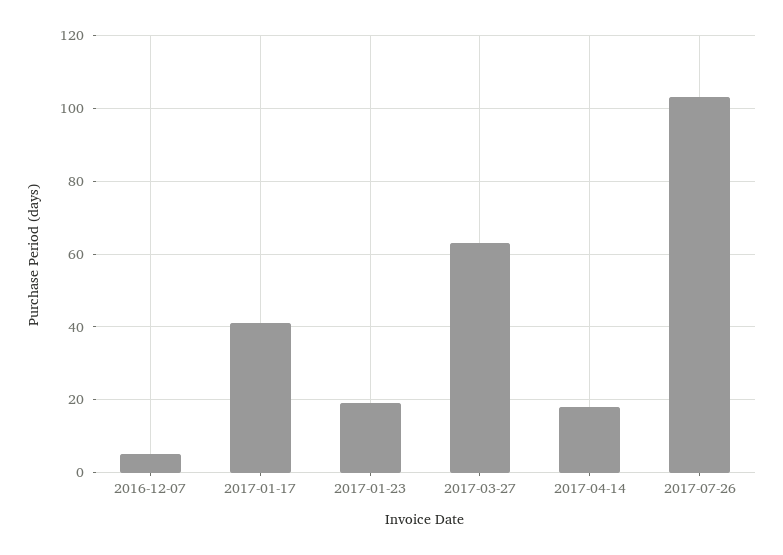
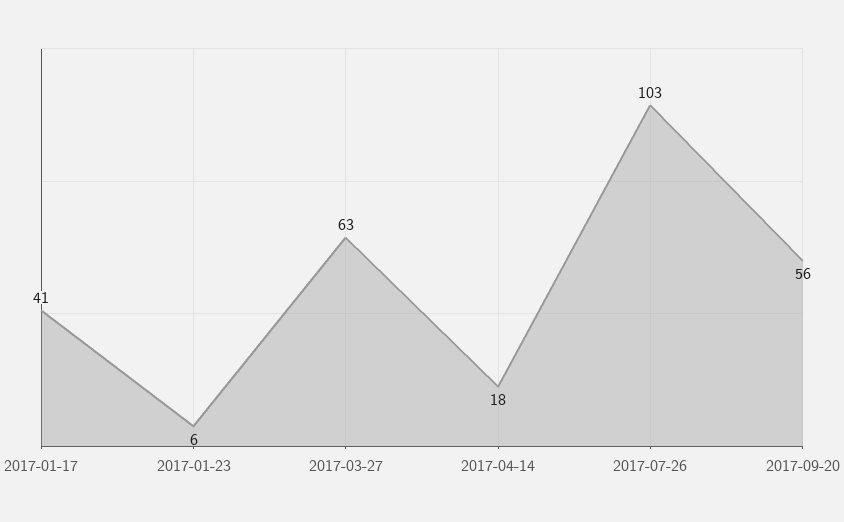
2016-12-07: 5 -> none
2017-01-23: 20 -> 6
2017-09-20: none -> 56

